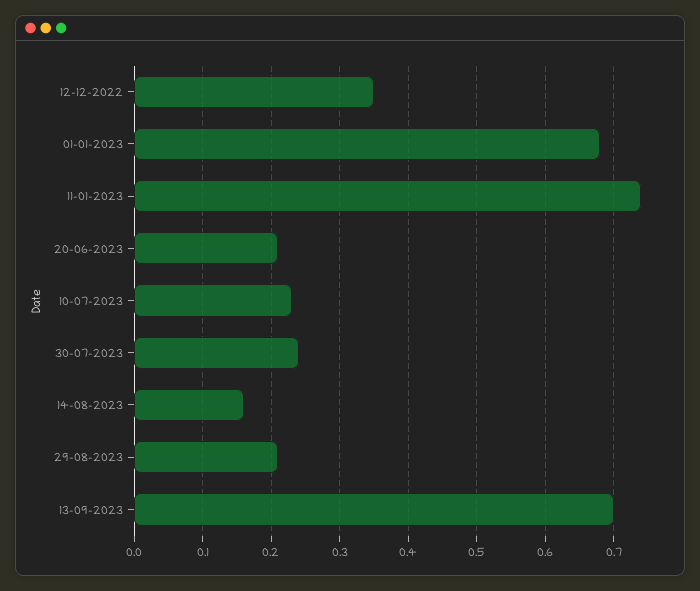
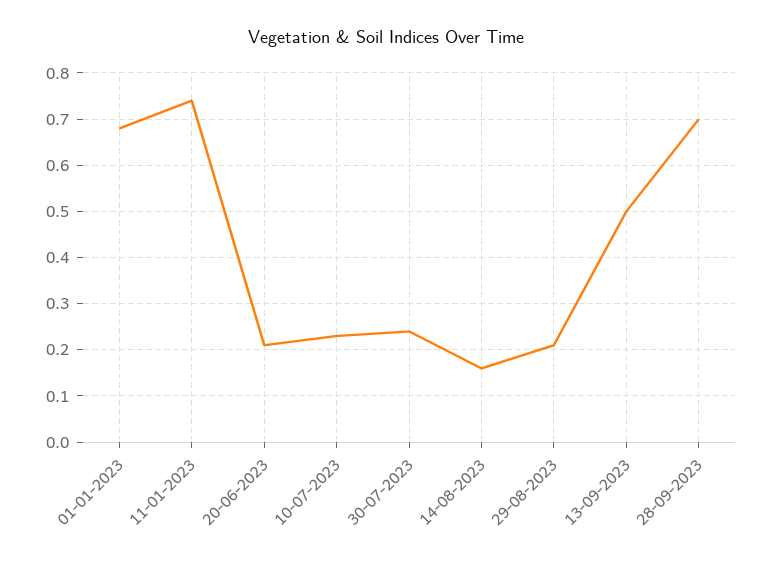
12-12-2022: 0.35 -> none
13-09-2023: 0.7 -> 0.5
28-09-2023: none -> 0.7

